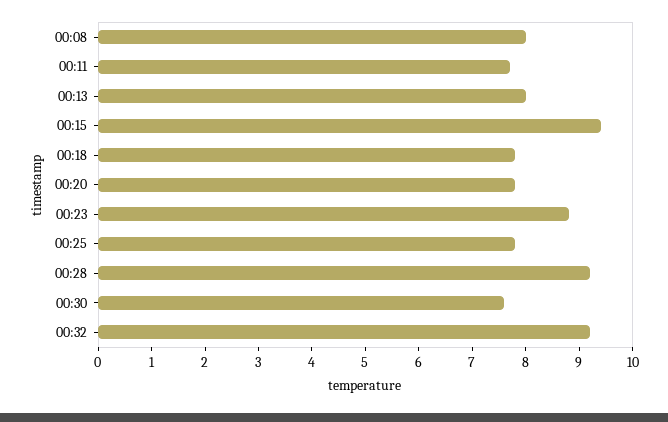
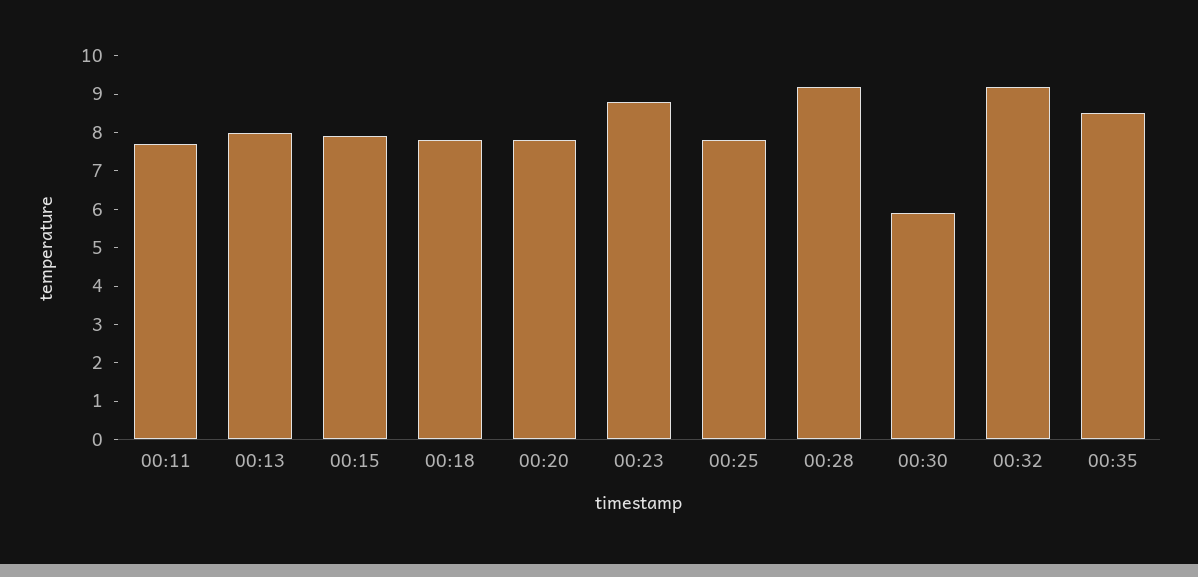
00:08: 8 -> none
00:15: 9.5 -> 8
00:30: 7.5 -> 6
00:35: none -> 8.5

